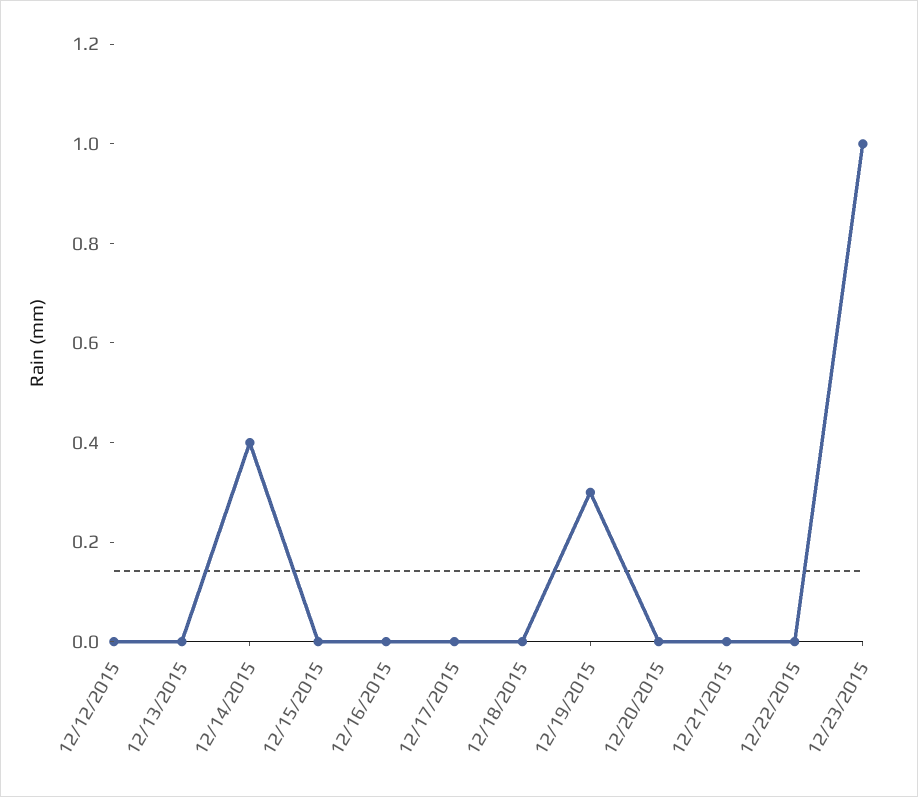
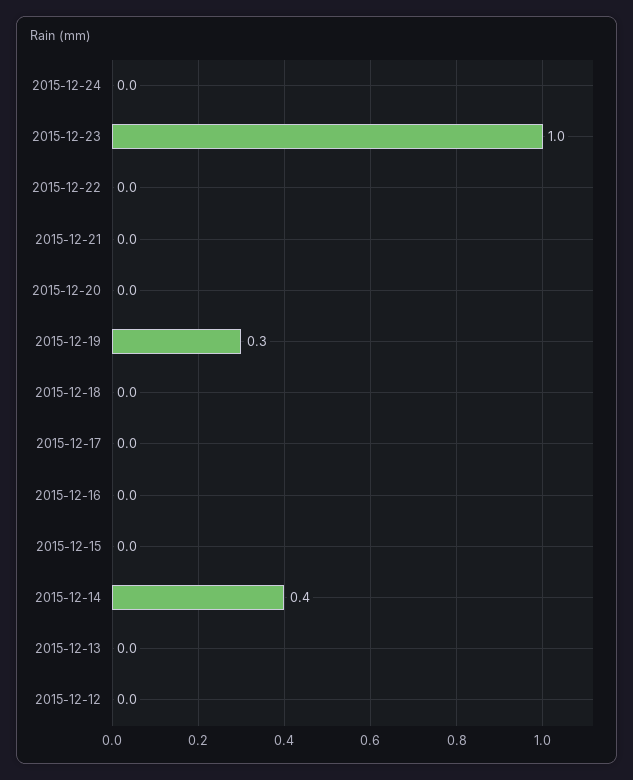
2015-12-24: none -> 0

